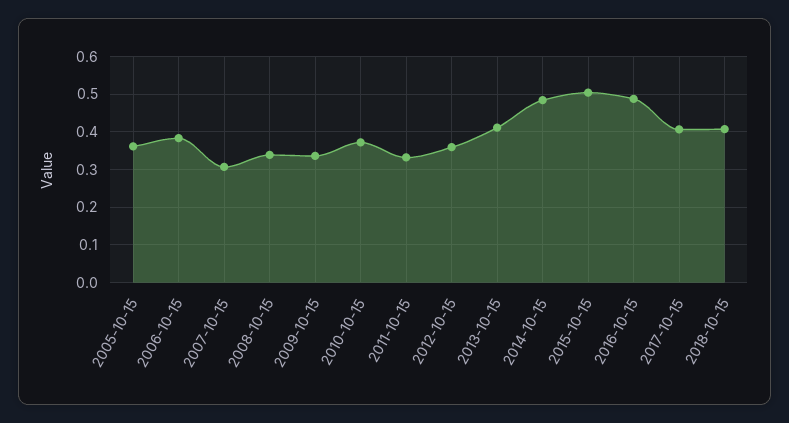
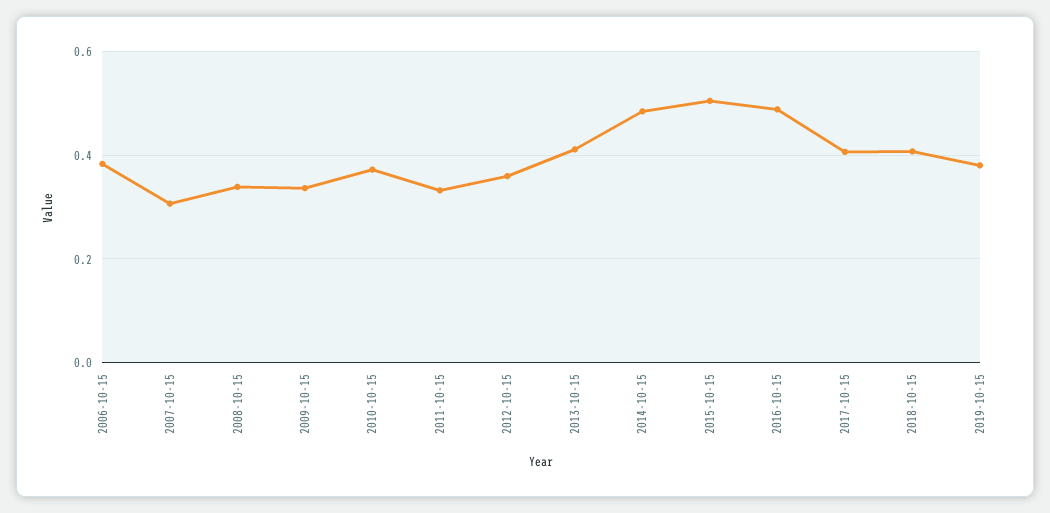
2005-10-15: 0.36 -> none
2019-10-15: none -> 0.38

